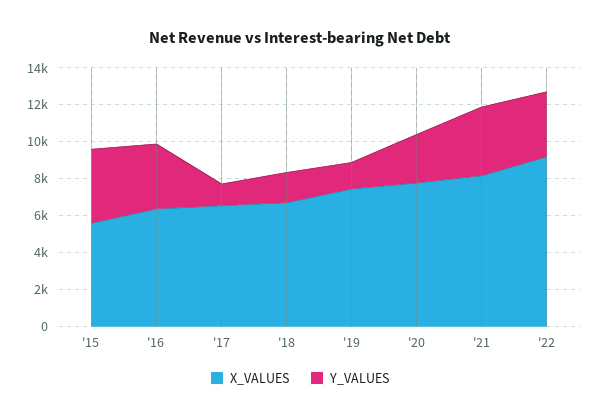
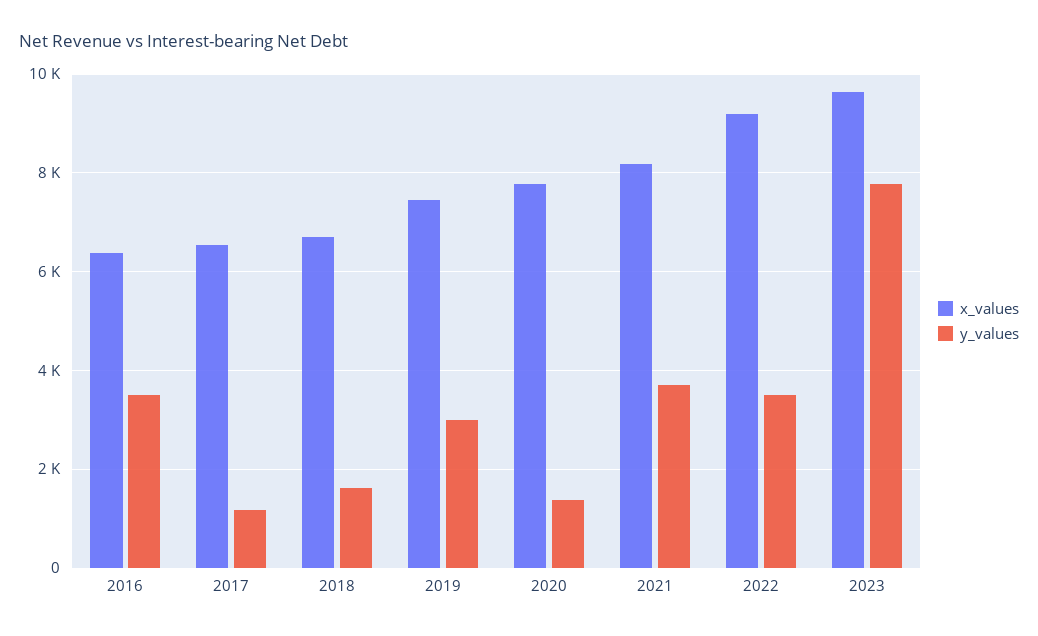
X_VALUES, '15: 5500 -> none
Y_VALUES, '15: 4000 -> none
Y_VALUES, '19: 1500 -> 3000
Y_VALUES, '20: 2500 -> 1400
X_VALUES, 2023: none -> 9600
Y_VALUES, 2023: none -> 7800

